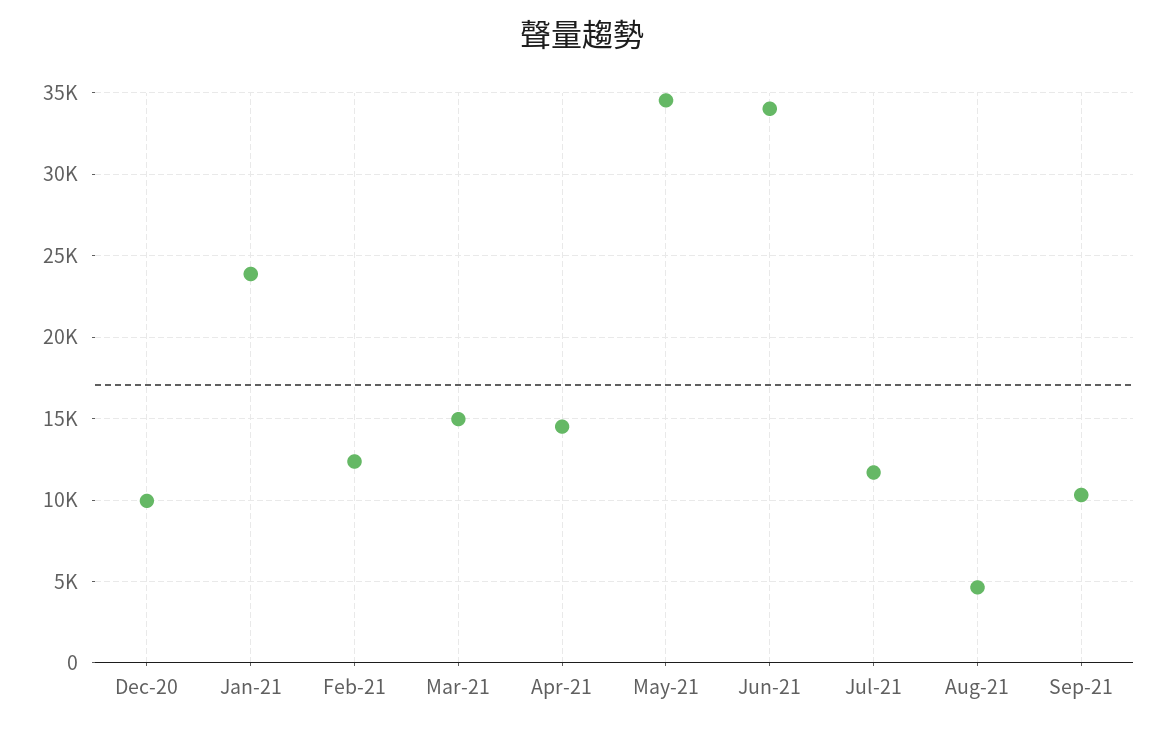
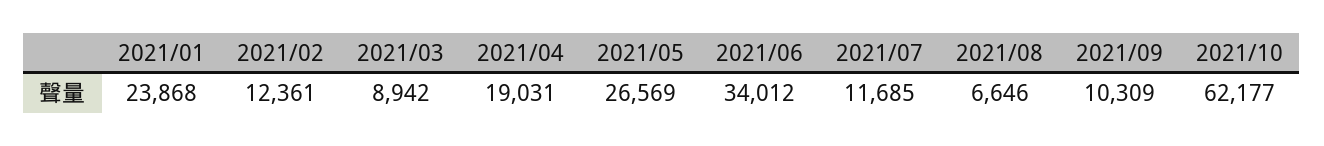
Dec-20: 10000 -> none
Mar-21: 15000 -> 8942
Apr-21: 14500 -> 19031
May-21: 34500 -> 26569
Aug-21: 4500 -> 6646
2021/10: none -> 62177

